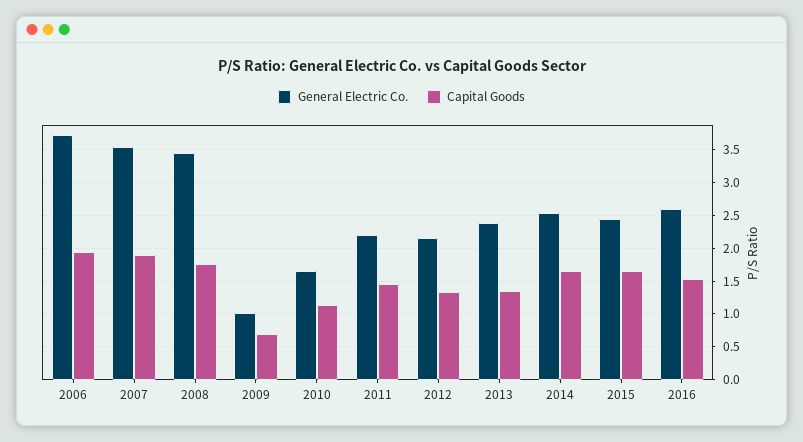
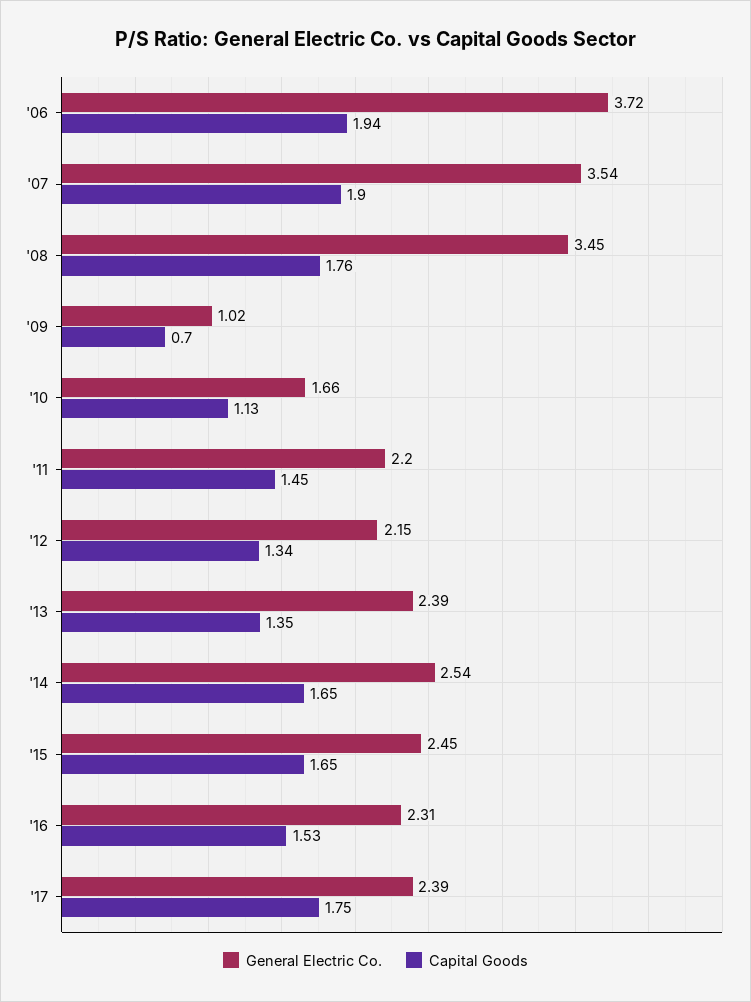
General Electric Co., 2016: 2.6 -> 2.31
General Electric Co., '17: none -> 2.39
Capital Goods, '17: none -> 1.75

